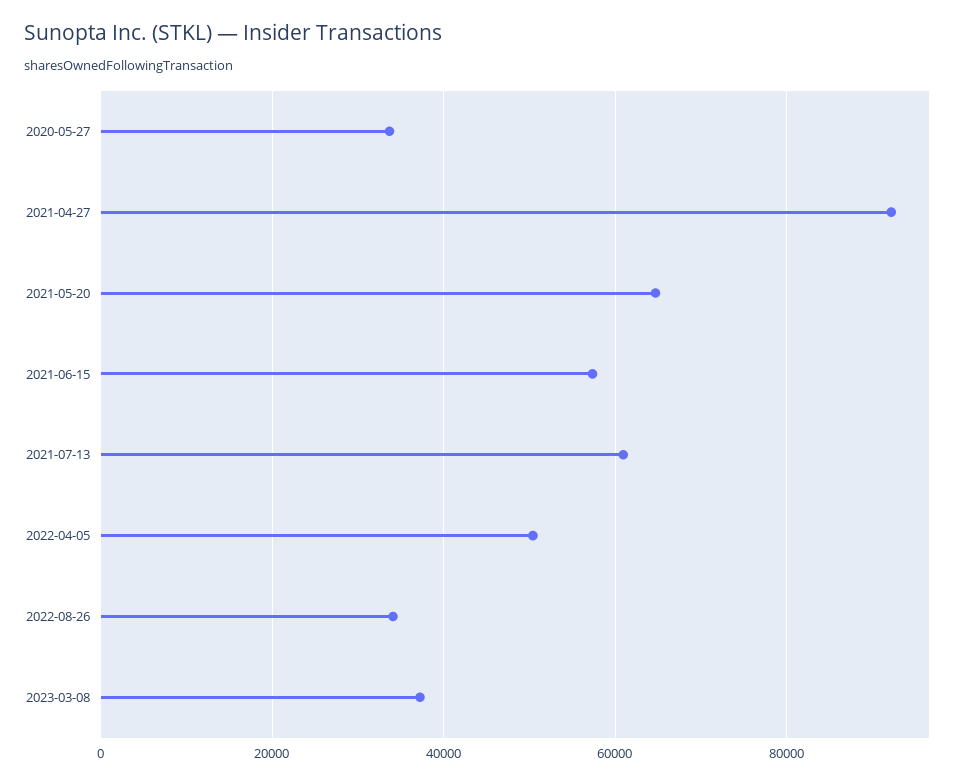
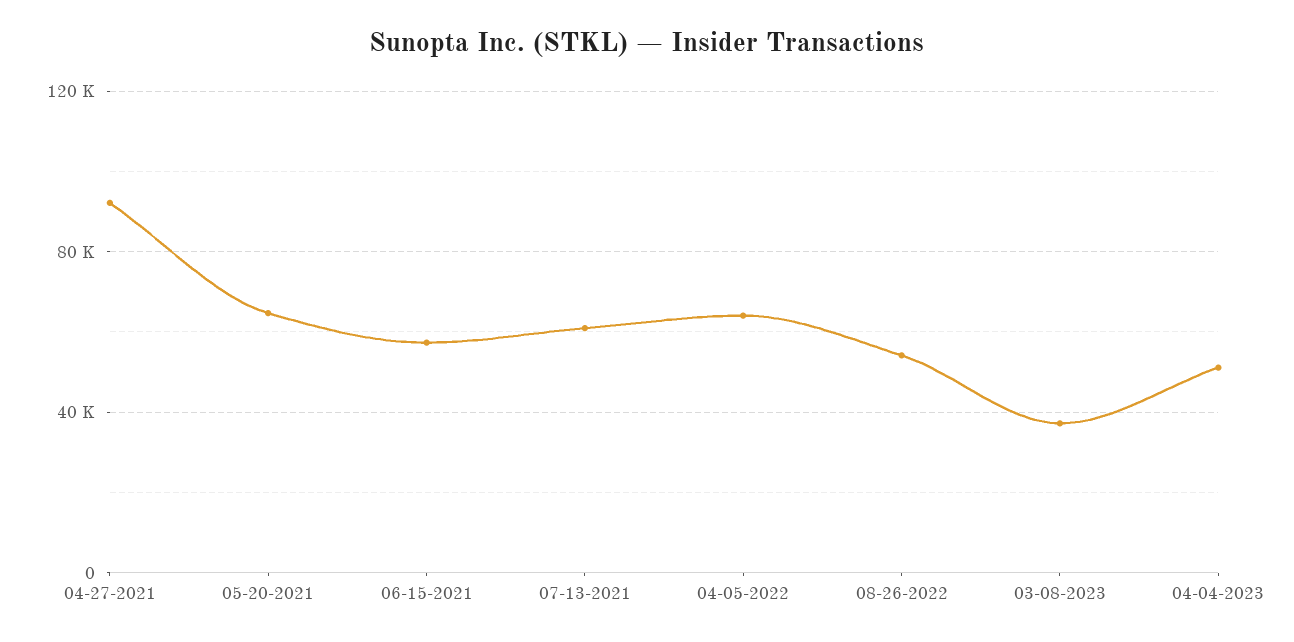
2020-05-27: 34000 -> none
2022-04-05: 50000 -> 65000
2022-08-26: 34000 -> 55000
04-04-2023: none -> 50000

